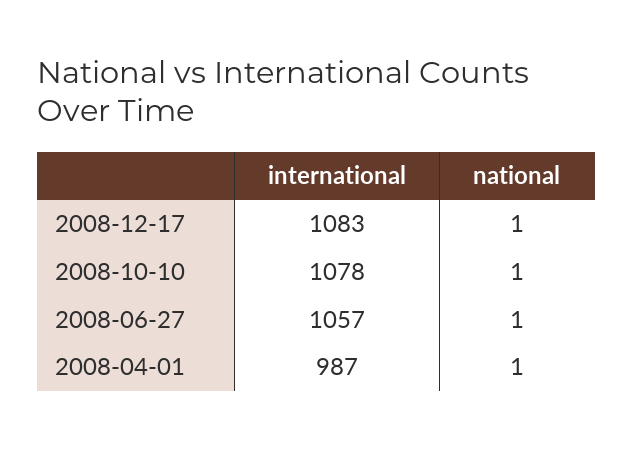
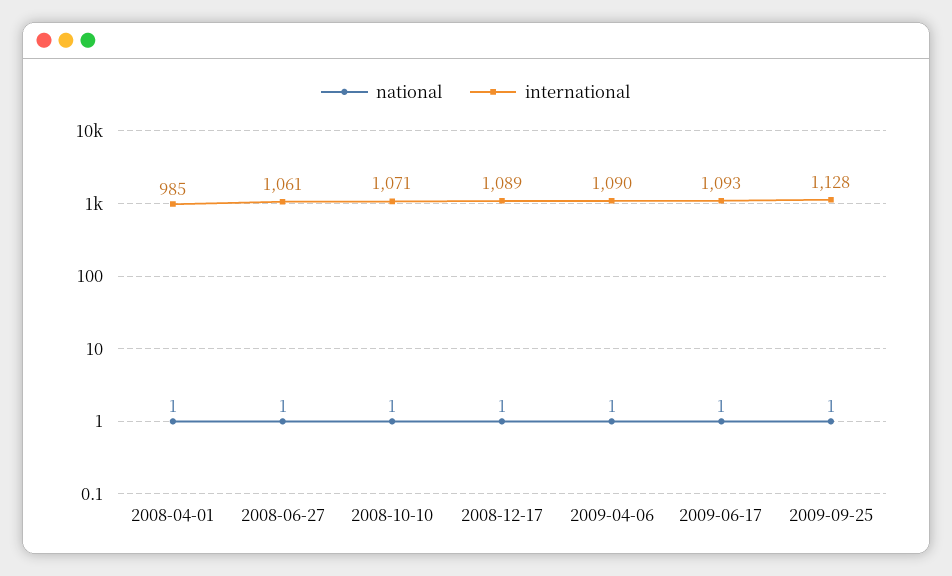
international, 2008-12-17: 1083 -> 1089
international, 2008-10-10: 1078 -> 1071
international, 2008-06-27: 1057 -> 1061
international, 2008-04-01: 987 -> 985
national, 2009-04-06: none -> 1
international, 2009-04-06: none -> 1090
national, 2009-06-17: none -> 1
international, 2009-06-17: none -> 1093
national, 2009-09-25: none -> 1
international, 2009-09-25: none -> 1128

